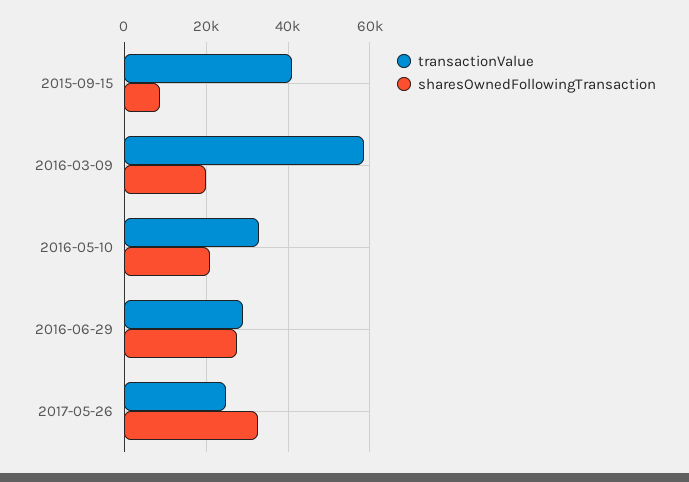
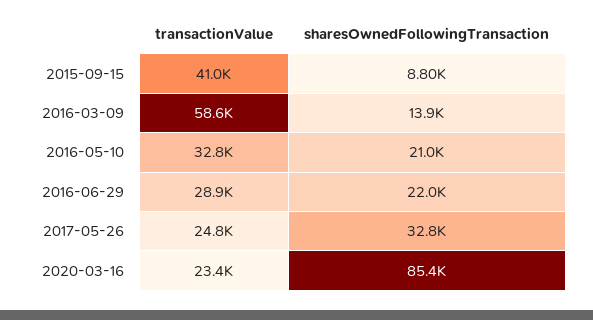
sharesOwnedFollowingTransaction, 2016-03-09: 20000 -> 13900
sharesOwnedFollowingTransaction, 2016-06-29: 28000 -> 22000
transactionValue, 2020-03-16: none -> 23400
sharesOwnedFollowingTransaction, 2020-03-16: none -> 85400

